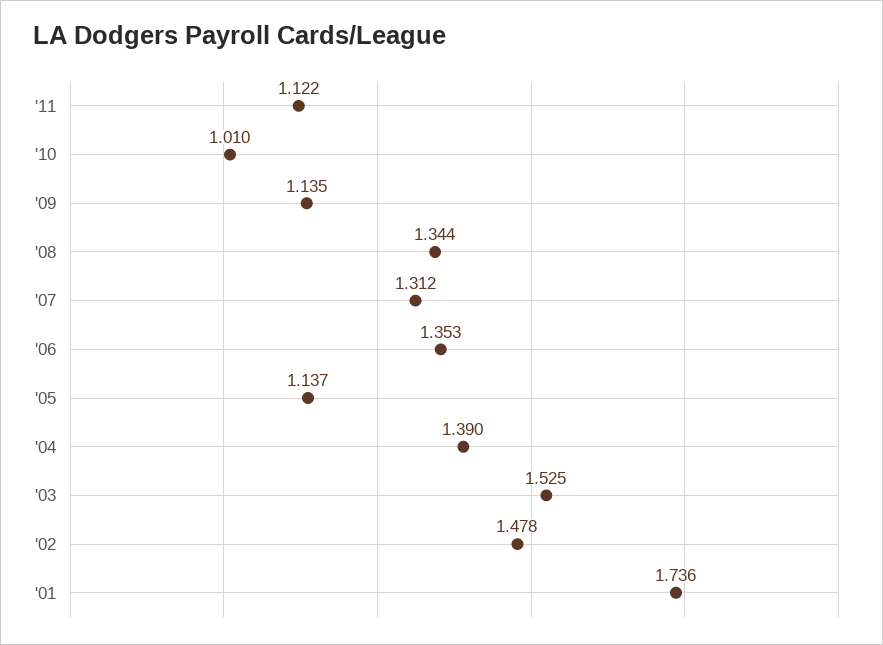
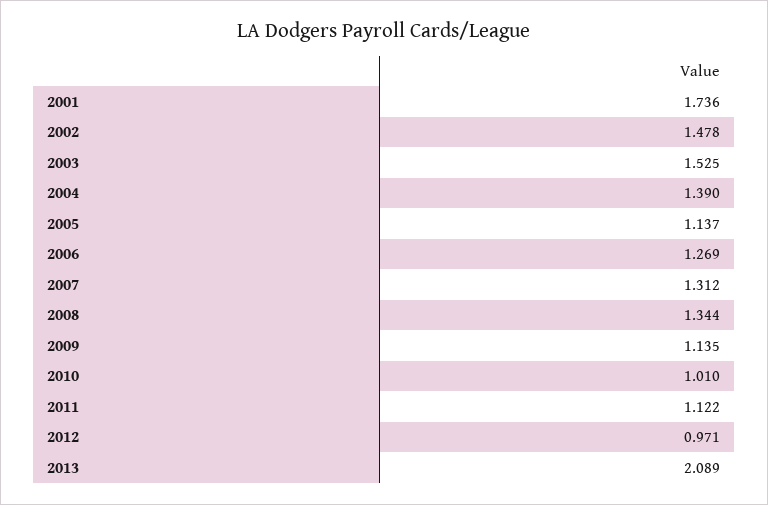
'06: 1.353 -> 1.269
2012: none -> 0.971
2013: none -> 2.089

